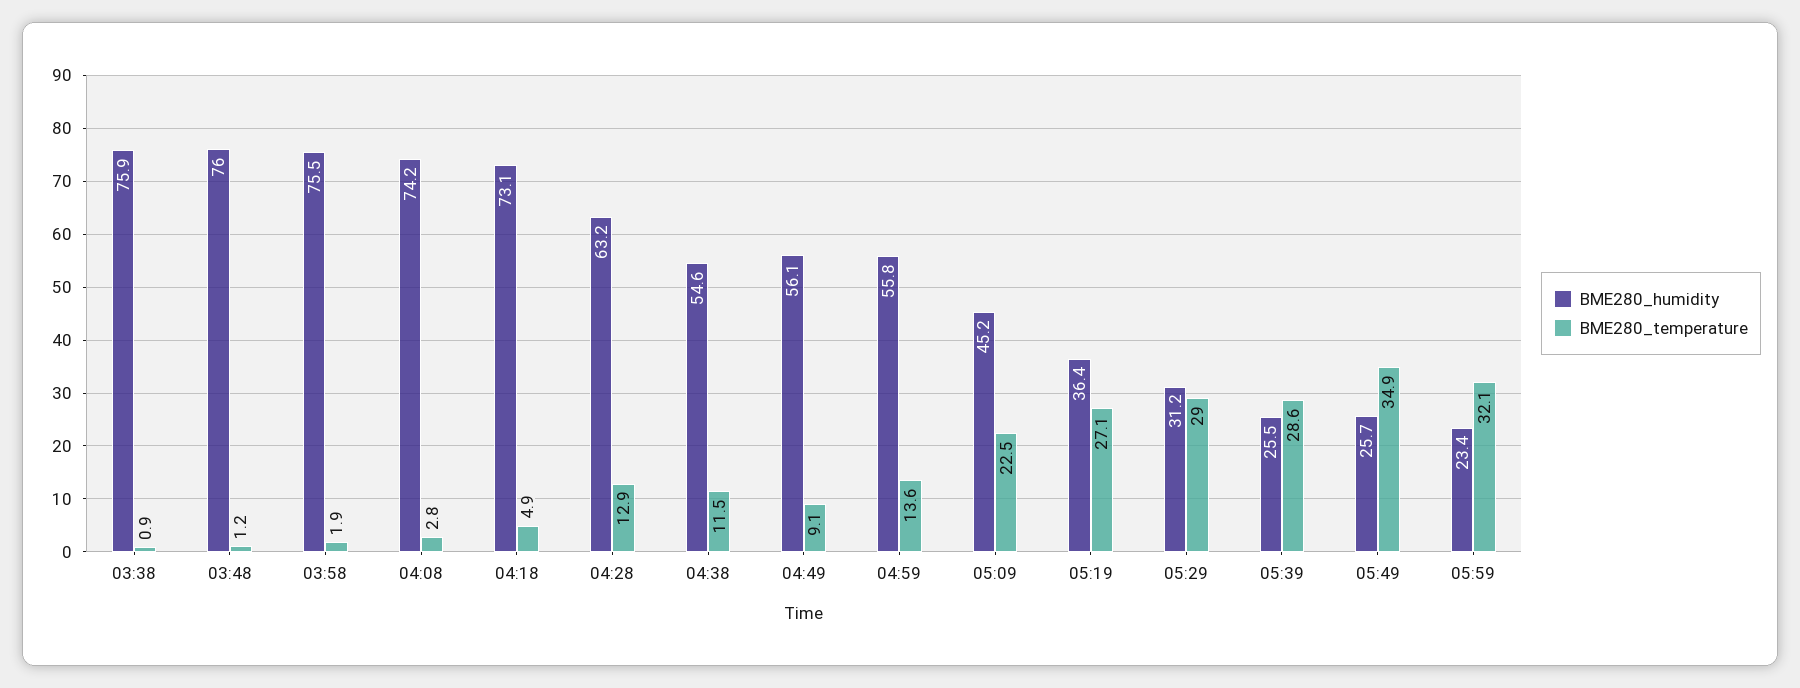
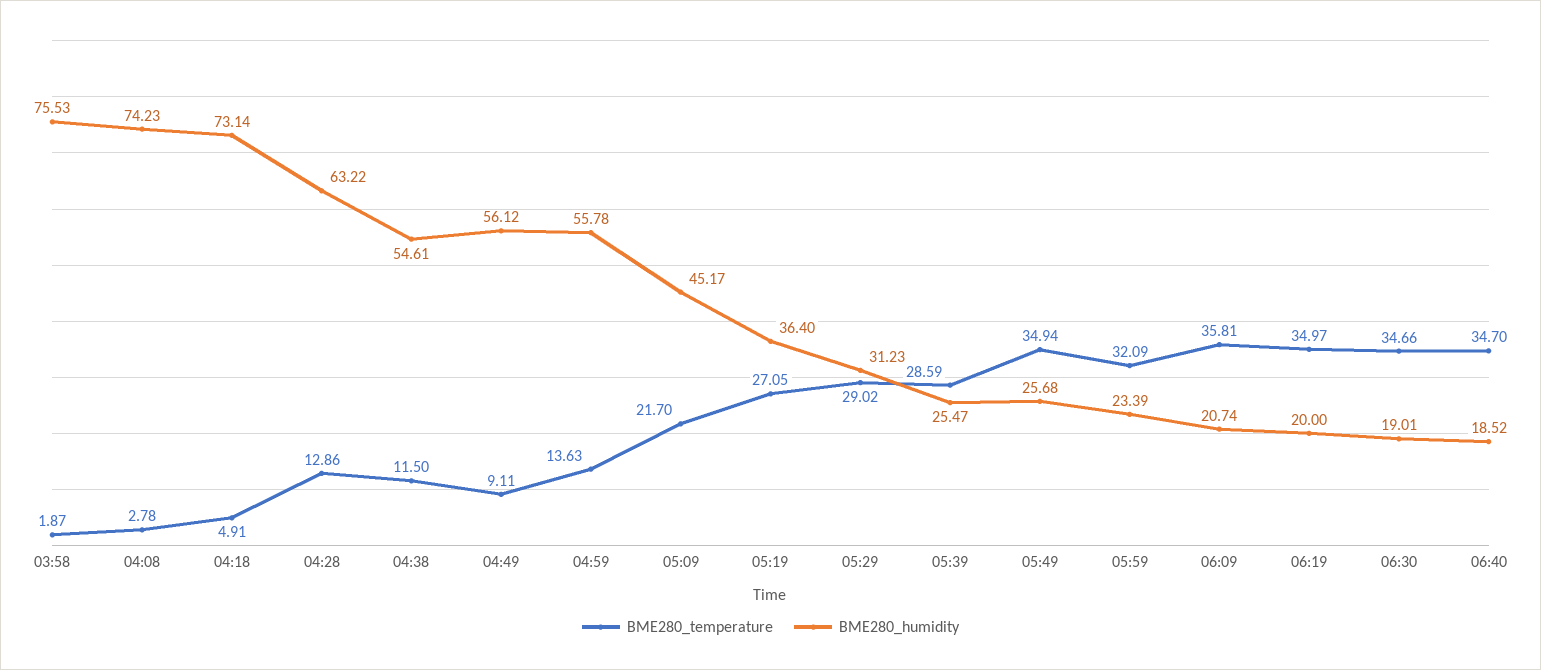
BME280_humidity, 03:38: 75.9 -> none
BME280_temperature, 03:38: 0.9 -> none
BME280_humidity, 03:48: 76 -> none
BME280_temperature, 03:48: 1.2 -> none
BME280_temperature, 05:09: 22.5 -> 21.7
BME280_temperature, 06:09: none -> 35.81
BME280_humidity, 06:09: none -> 20.74
BME280_temperature, 06:19: none -> 34.97
BME280_humidity, 06:19: none -> 20
BME280_temperature, 06:30: none -> 34.66
BME280_humidity, 06:30: none -> 19.01
BME280_temperature, 06:40: none -> 34.7
BME280_humidity, 06:40: none -> 18.52

